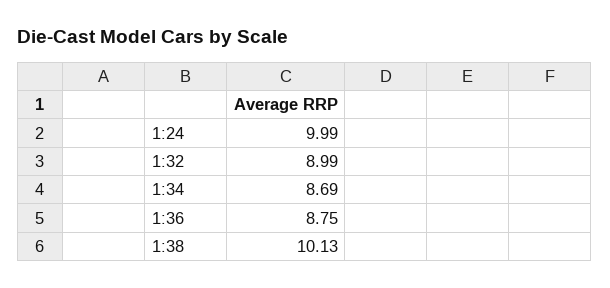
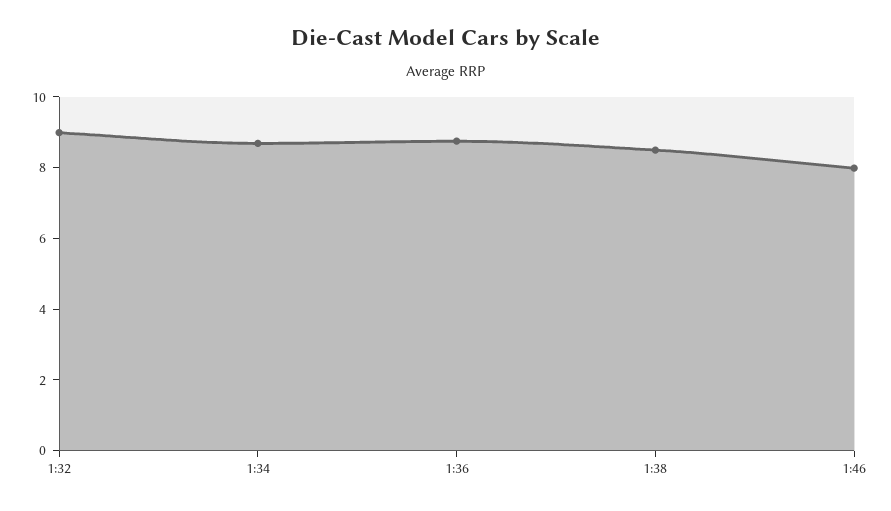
1:24: 9.99 -> none
1:38: 10.13 -> 8.5
1:46: none -> 8

